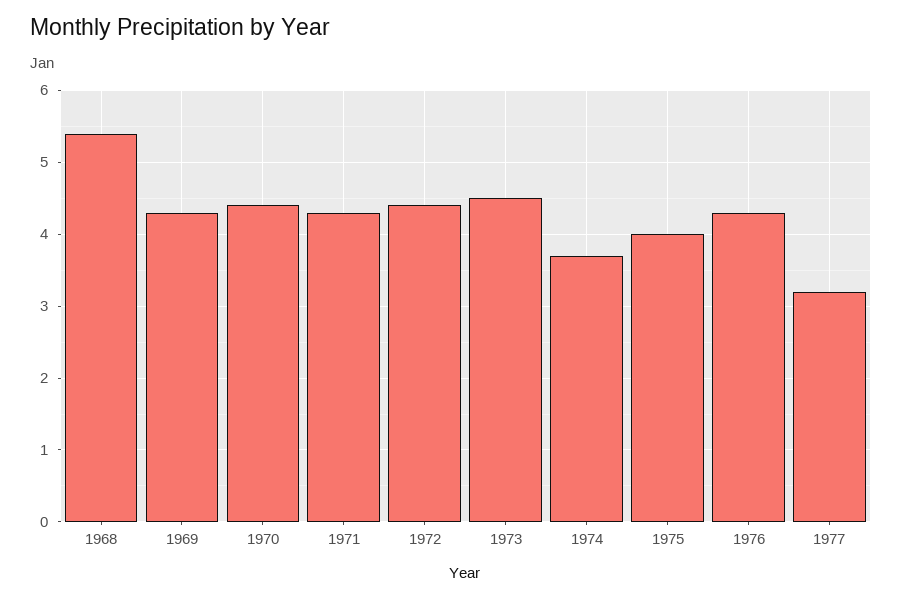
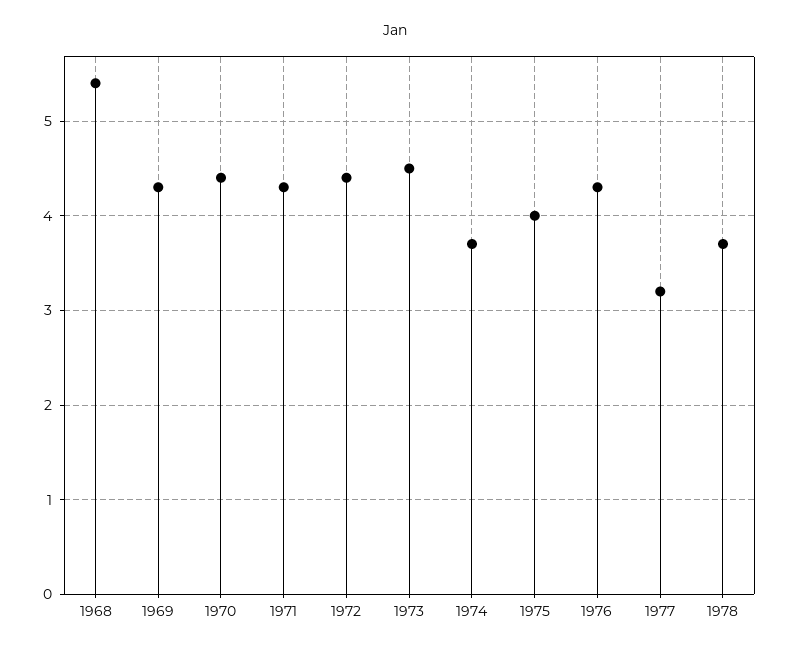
1978: none -> 3.7

